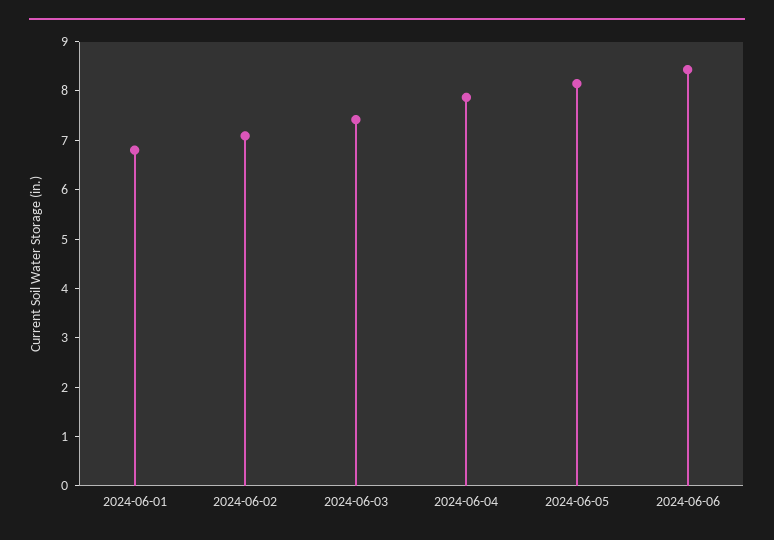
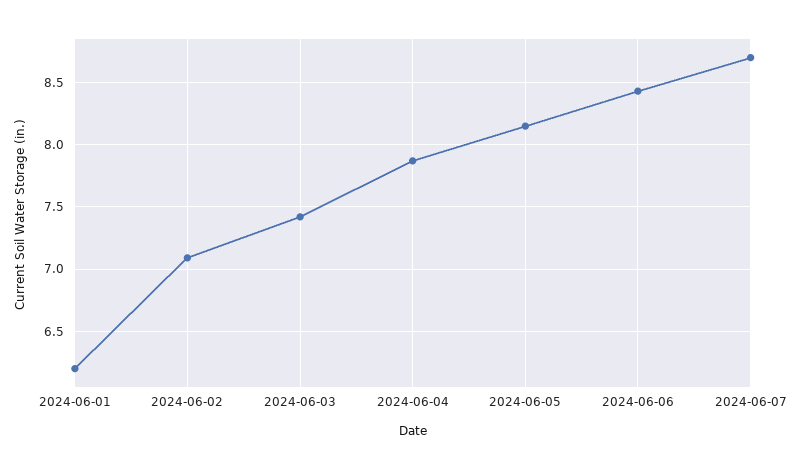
2024-06-01: 6.8 -> 6.2
2024-06-07: none -> 8.7

